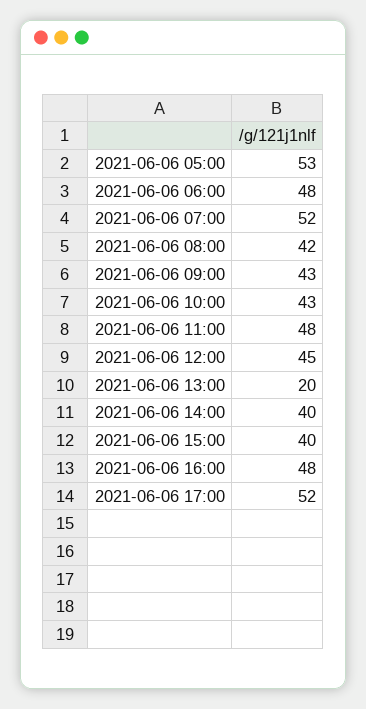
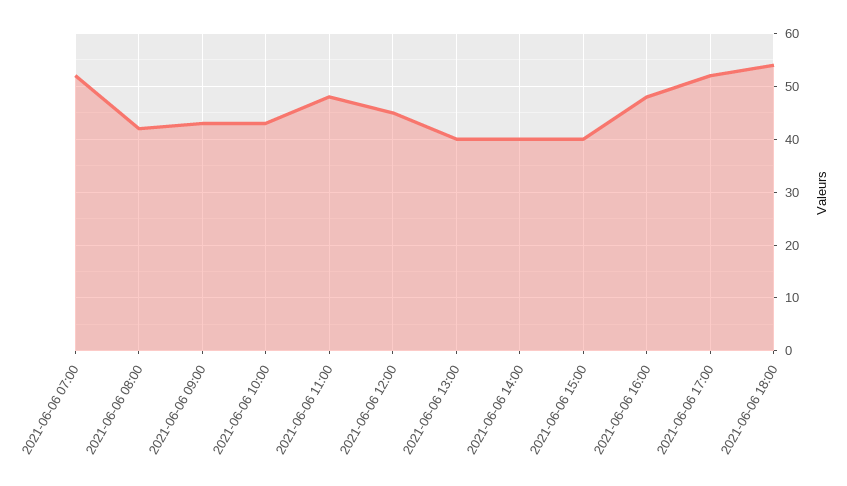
2021-06-06 05:00: 53 -> none
2021-06-06 06:00: 48 -> none
2021-06-06 13:00: 20 -> 40
2021-06-06 18:00: none -> 55

